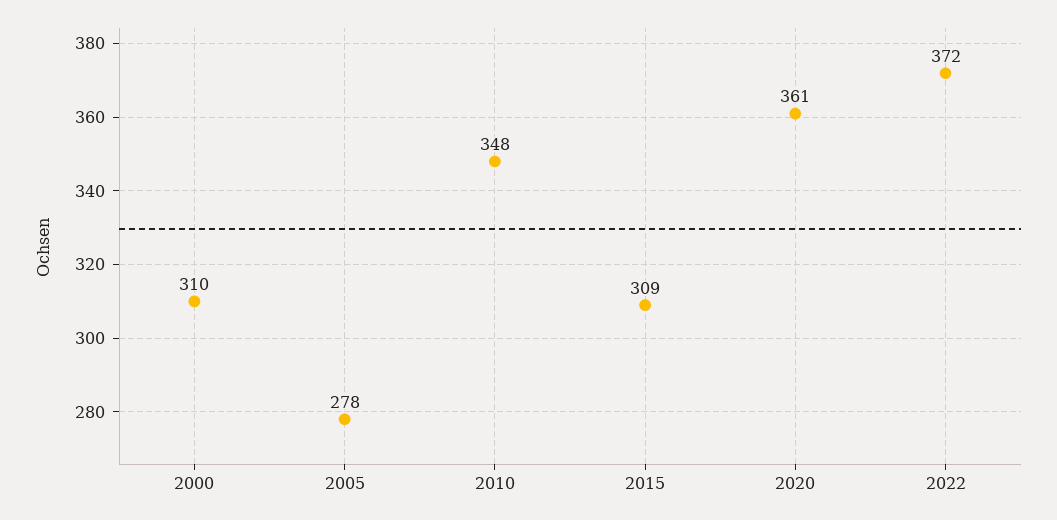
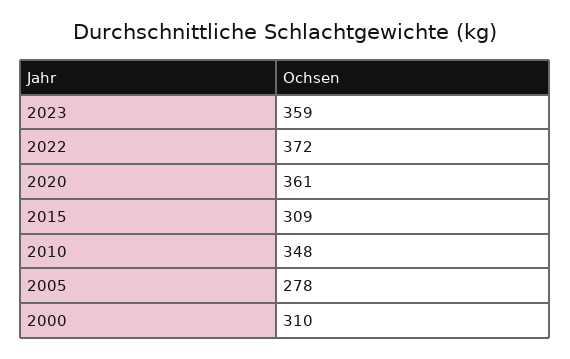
2023: none -> 359

